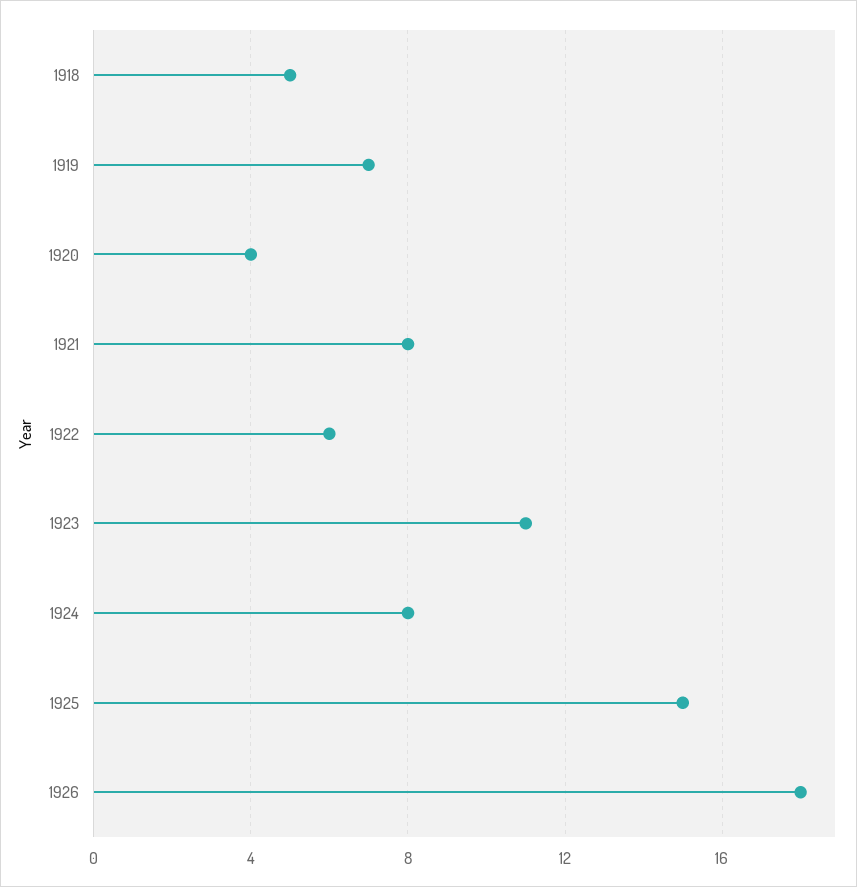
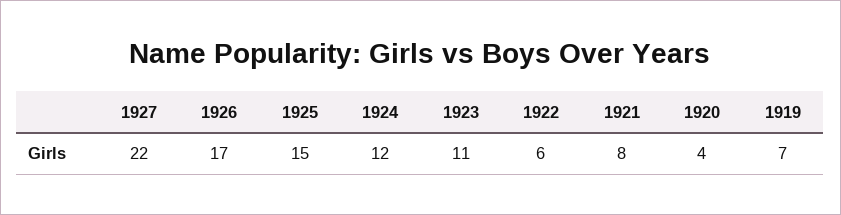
1918: 5 -> none
1924: 8 -> 12
1926: 18 -> 17
1927: none -> 22

